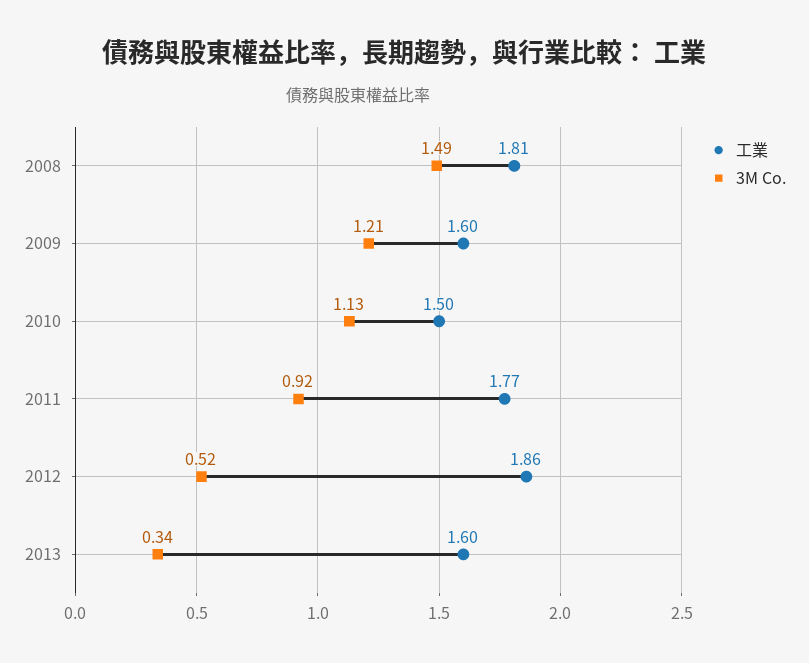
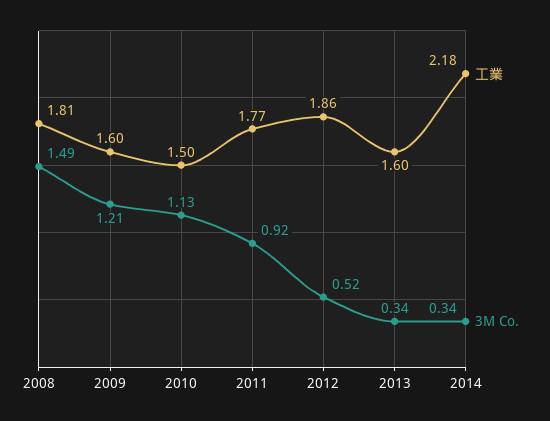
工業, 2014: none -> 2.18
3M Co., 2014: none -> 0.34

